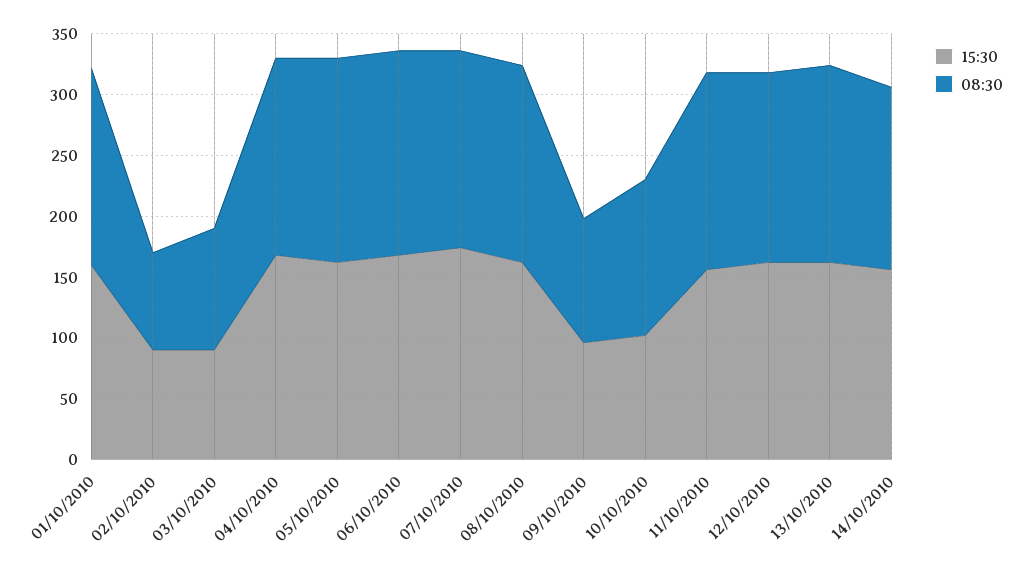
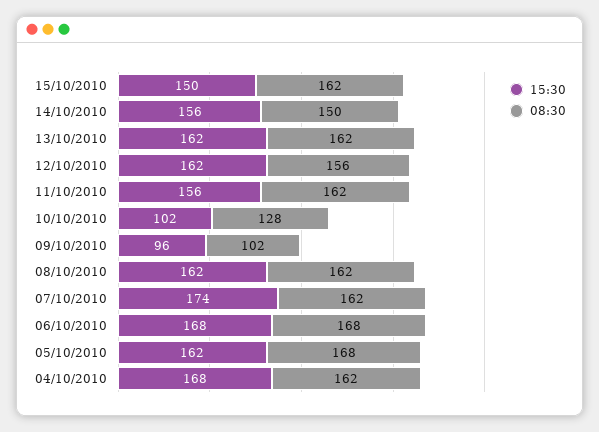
15:30, 01/10/2010: 160 -> none
08:30, 01/10/2010: 160 -> none
15:30, 02/10/2010: 90 -> none
08:30, 02/10/2010: 80 -> none
15:30, 03/10/2010: 90 -> none
08:30, 03/10/2010: 100 -> none
15:30, 15/10/2010: none -> 150
08:30, 15/10/2010: none -> 162

